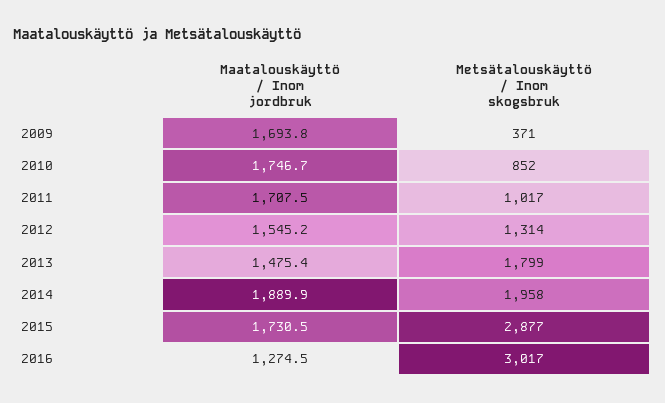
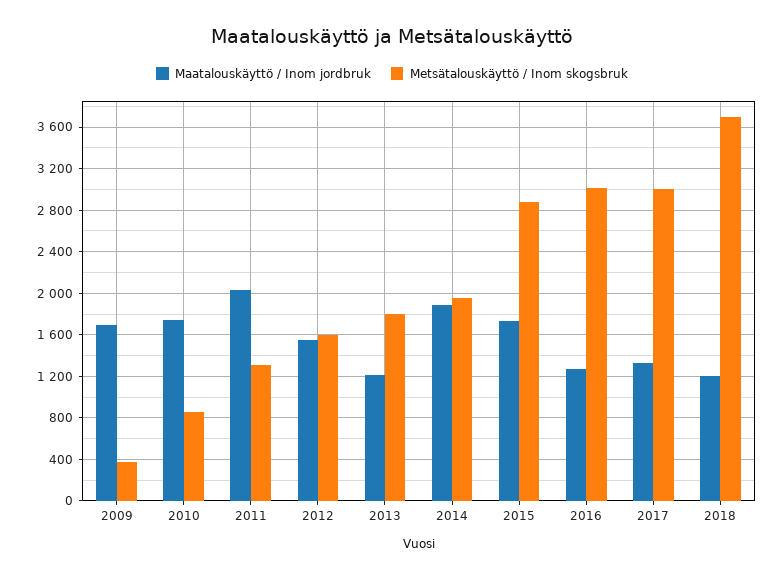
Maatalouskäyttö / Inom jordbruk, 2011: 1707.5 -> 2000
Metsätalouskäyttö / Inom skogsbruk, 2011: 1017 -> 1300
Metsätalouskäyttö / Inom skogsbruk, 2012: 1314 -> 1600
Maatalouskäyttö / Inom jordbruk, 2013: 1475.4 -> 1200
Maatalouskäyttö / Inom jordbruk, 2017: none -> 1300
Metsätalouskäyttö / Inom skogsbruk, 2017: none -> 3000
Maatalouskäyttö / Inom jordbruk, 2018: none -> 1200
Metsätalouskäyttö / Inom skogsbruk, 2018: none -> 3700

